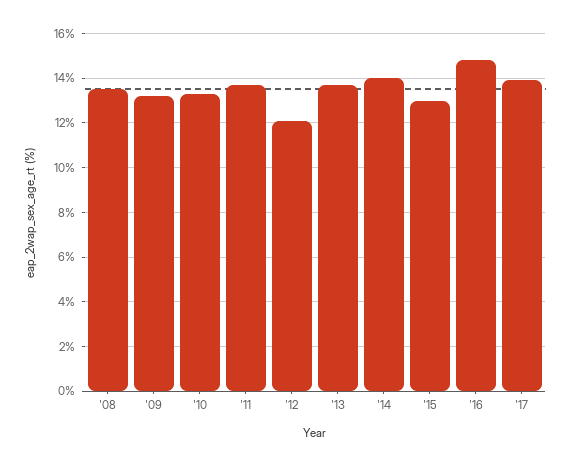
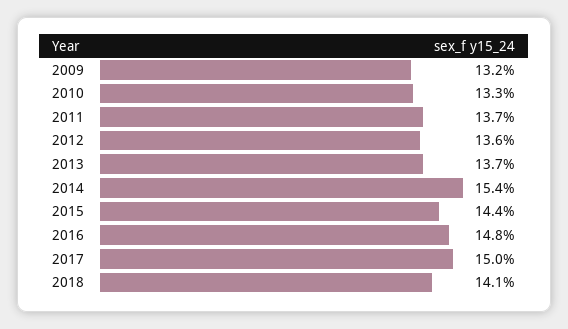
'08: 13.5 -> none
'12: 12 -> 13.6
'14: 14 -> 15.4
'15: 13 -> 14.4
'17: 14 -> 15
2018: none -> 14.1

